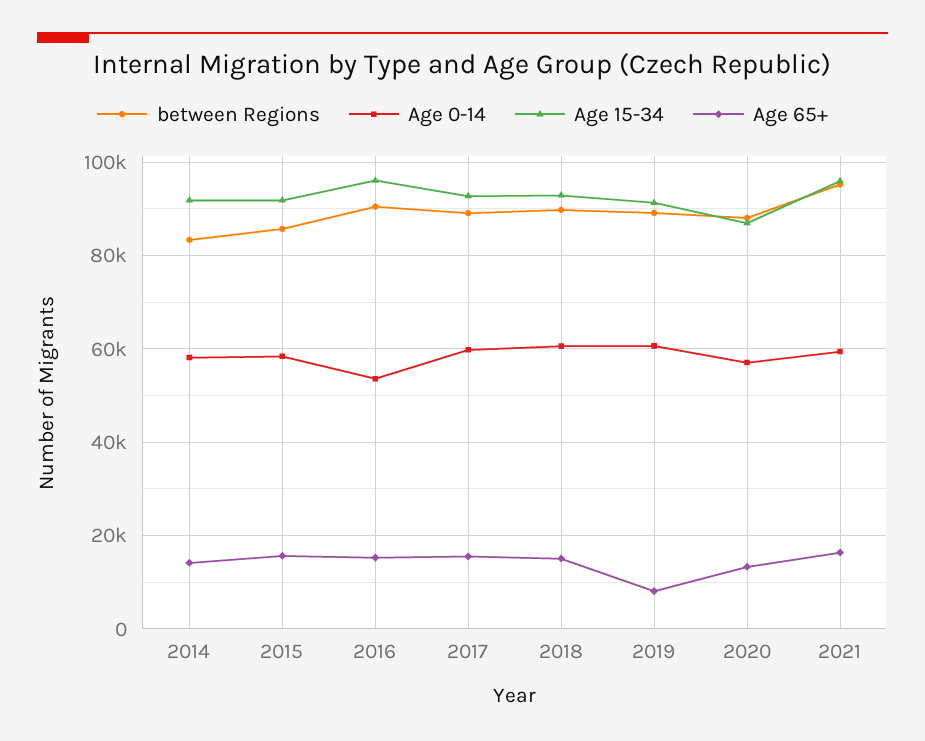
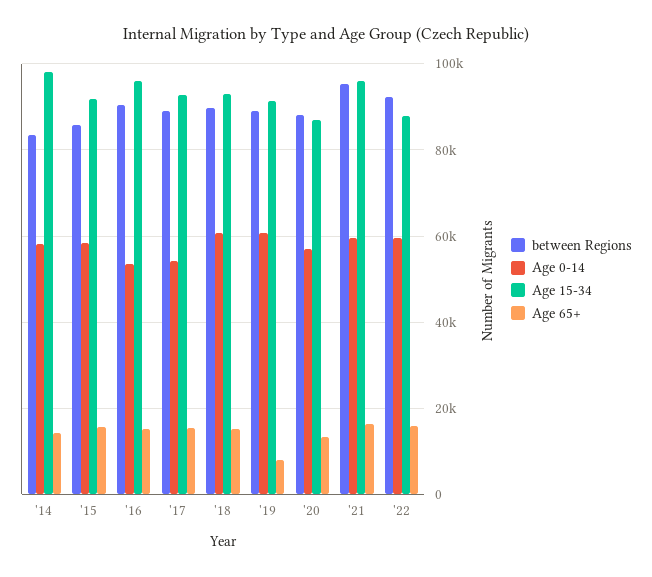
Age 15-34, 2014: 92000 -> 98000
Age 0-14, 2017: 60000 -> 54000
between Regions, '22: none -> 92000
Age 0-14, '22: none -> 60000
Age 15-34, '22: none -> 88000
Age 65+, '22: none -> 16000

